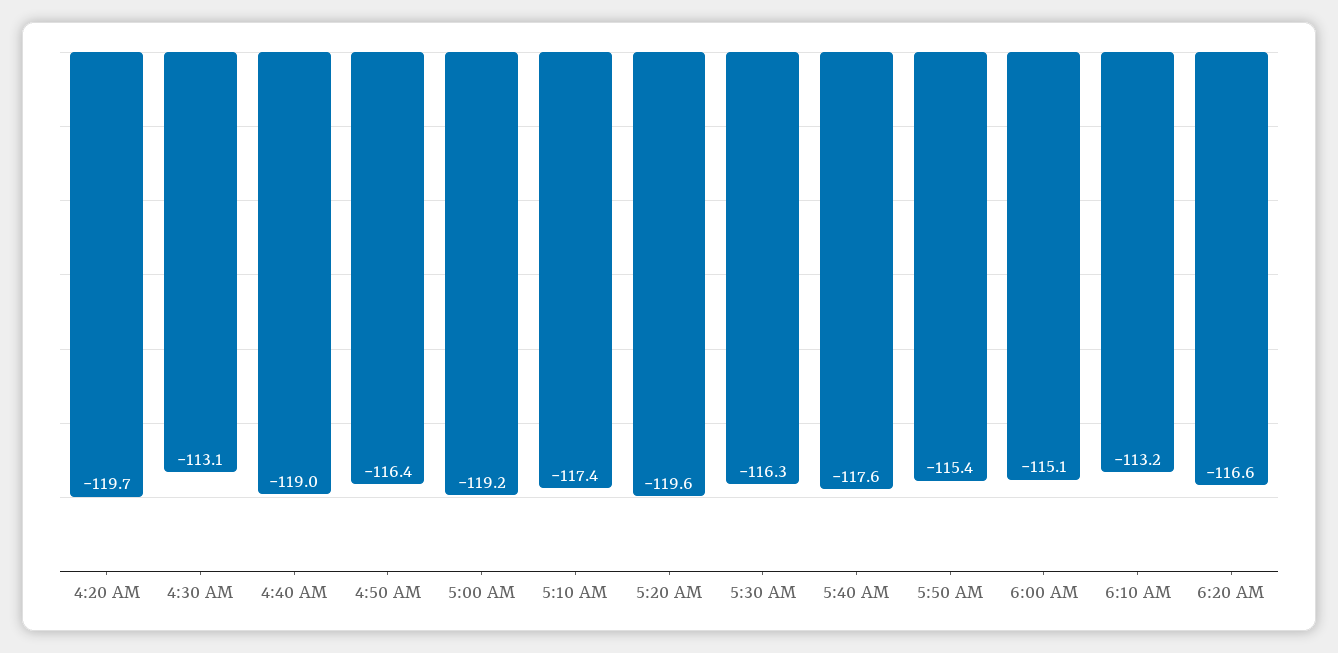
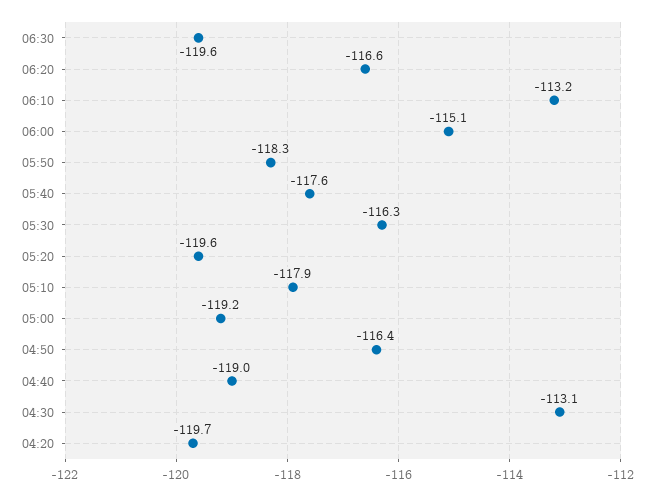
5:10 AM: -117.4 -> -117.9
5:50 AM: -115.4 -> -118.3
06:30: none -> -119.6

